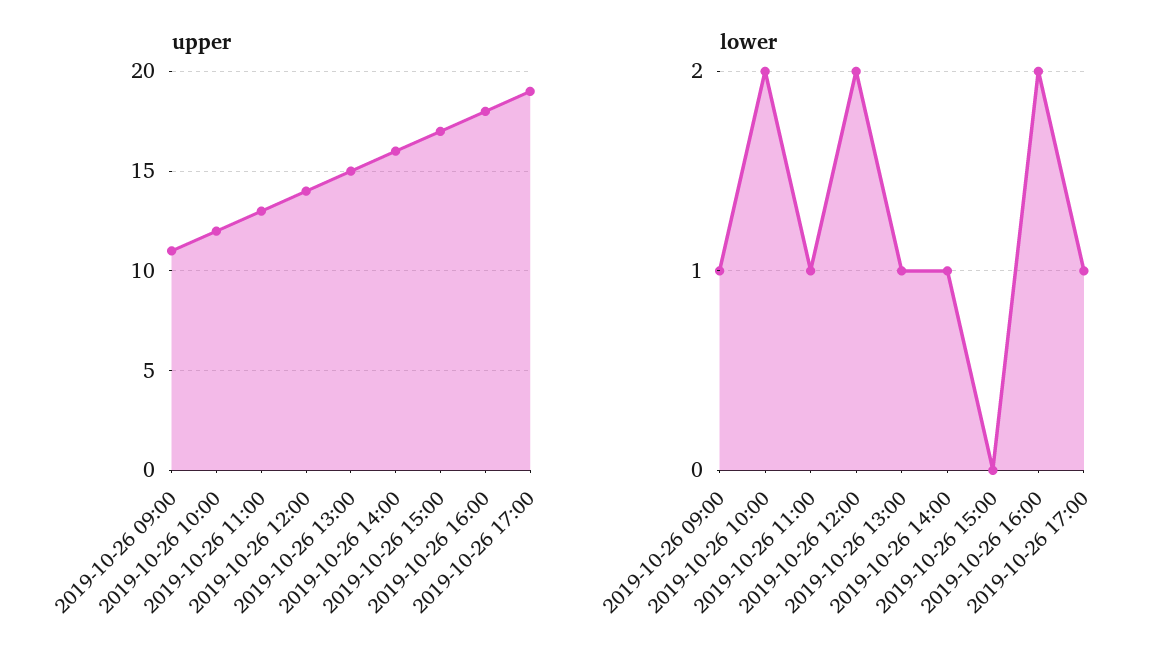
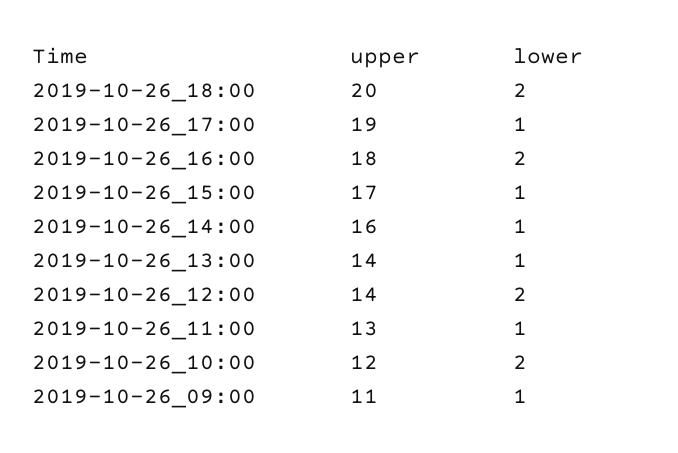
upper, 2019-10-26 13:00: 15 -> 14
lower, 2019-10-26 15:00: 0 -> 1
upper, 2019-10-26_18:00: none -> 20
lower, 2019-10-26_18:00: none -> 2

